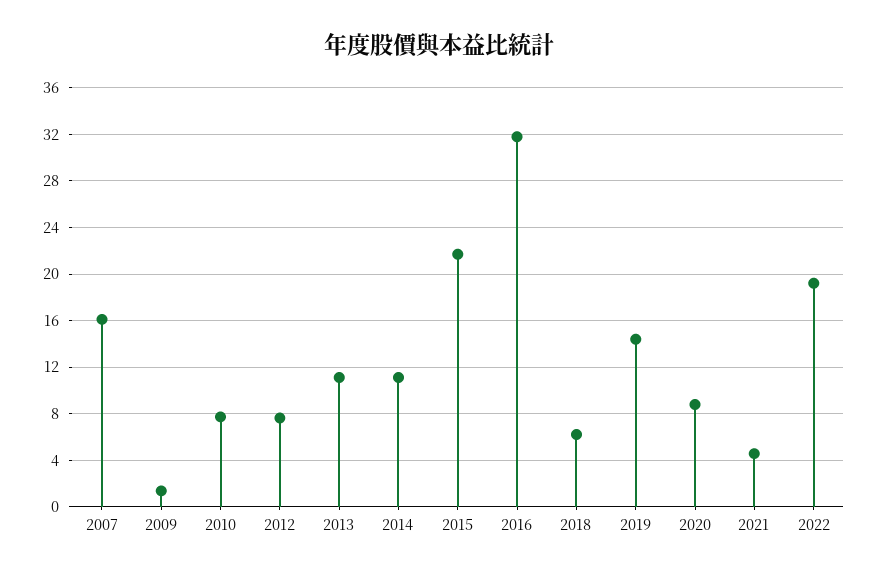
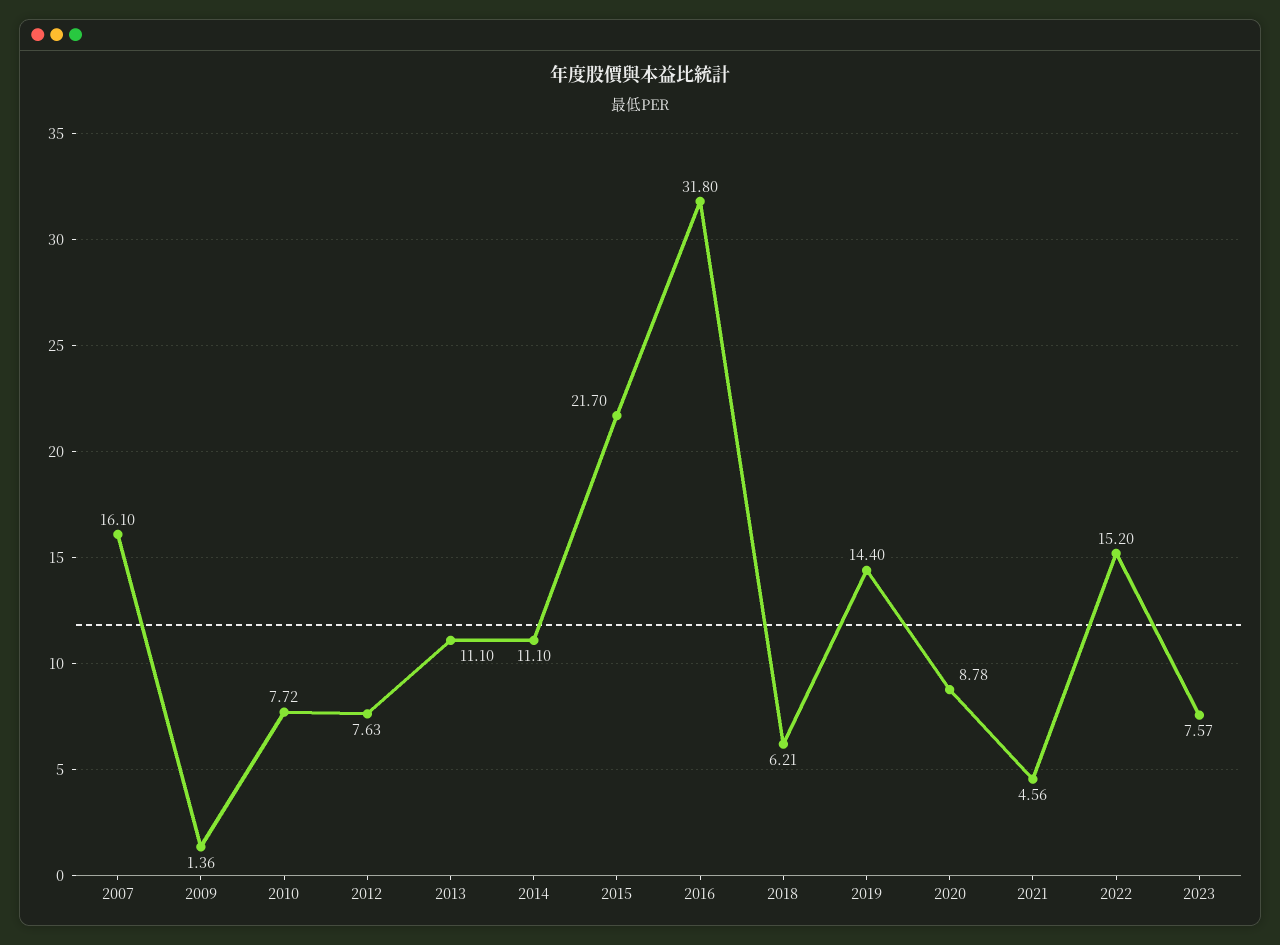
2022: 19 -> 15.2
2023: none -> 7.57

